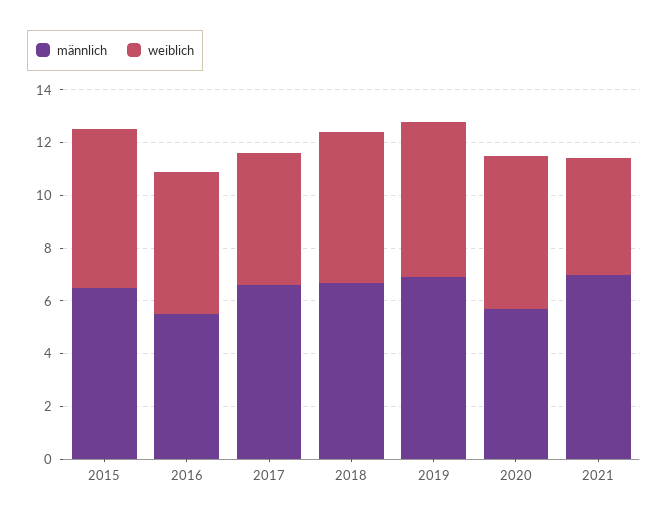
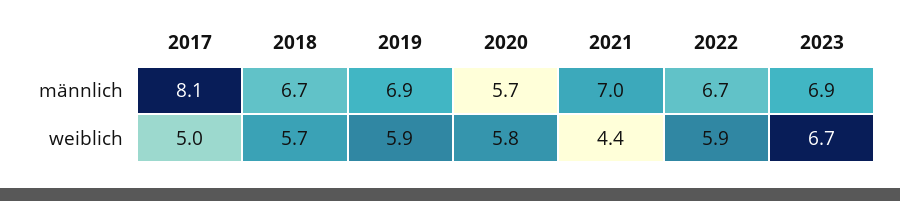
männlich, 2015: 6.5 -> none
weiblich, 2015: 6 -> none
männlich, 2016: 5.5 -> none
weiblich, 2016: 5.5 -> none
männlich, 2017: 6.5 -> 8.1
männlich, 2022: none -> 6.7
männlich, 2023: none -> 6.9
weiblich, 2022: none -> 5.9
weiblich, 2023: none -> 6.7

